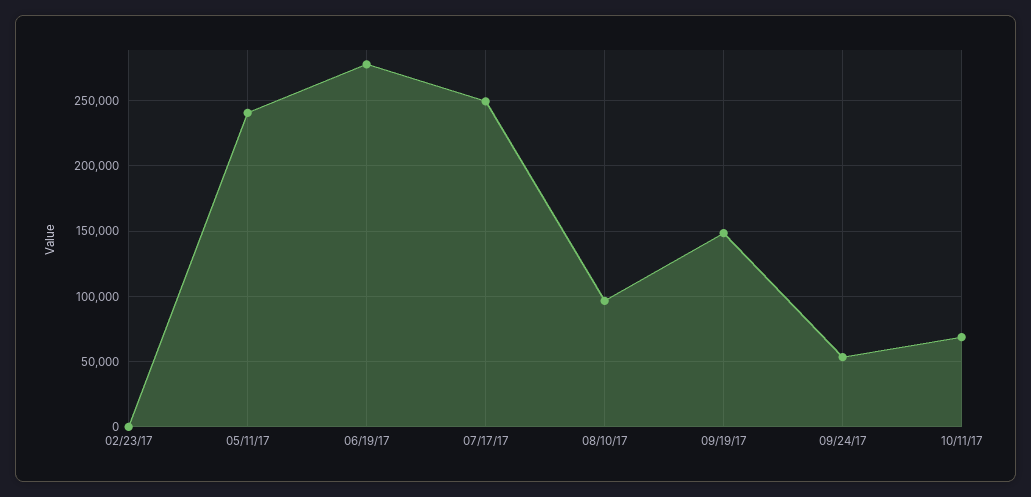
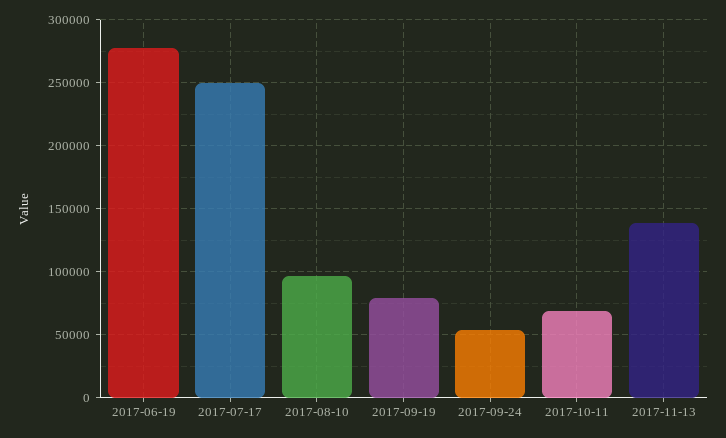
02/23/17: 0 -> none
05/11/17: 240000 -> none
09/19/17: 150000 -> 80000
2017-11-13: none -> 140000

